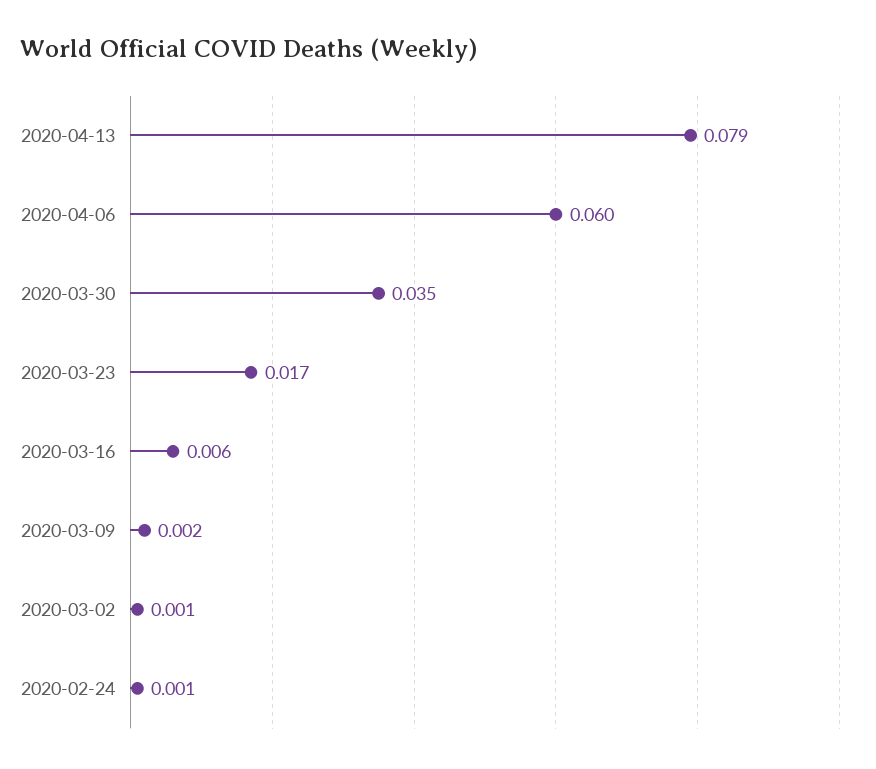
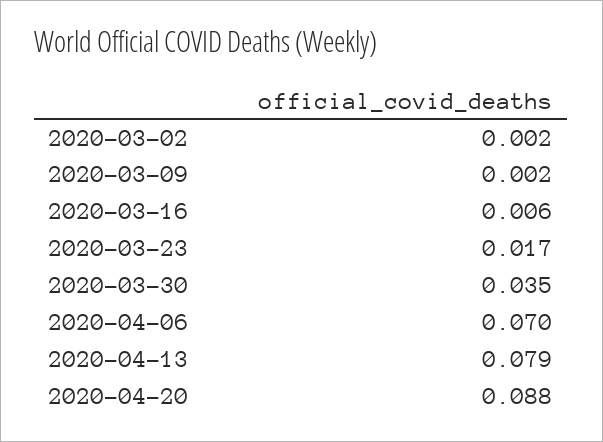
2020-04-06: 0.06 -> 0.07
2020-03-02: 0.001 -> 0.002
2020-02-24: 0.001 -> none
2020-04-20: none -> 0.088

